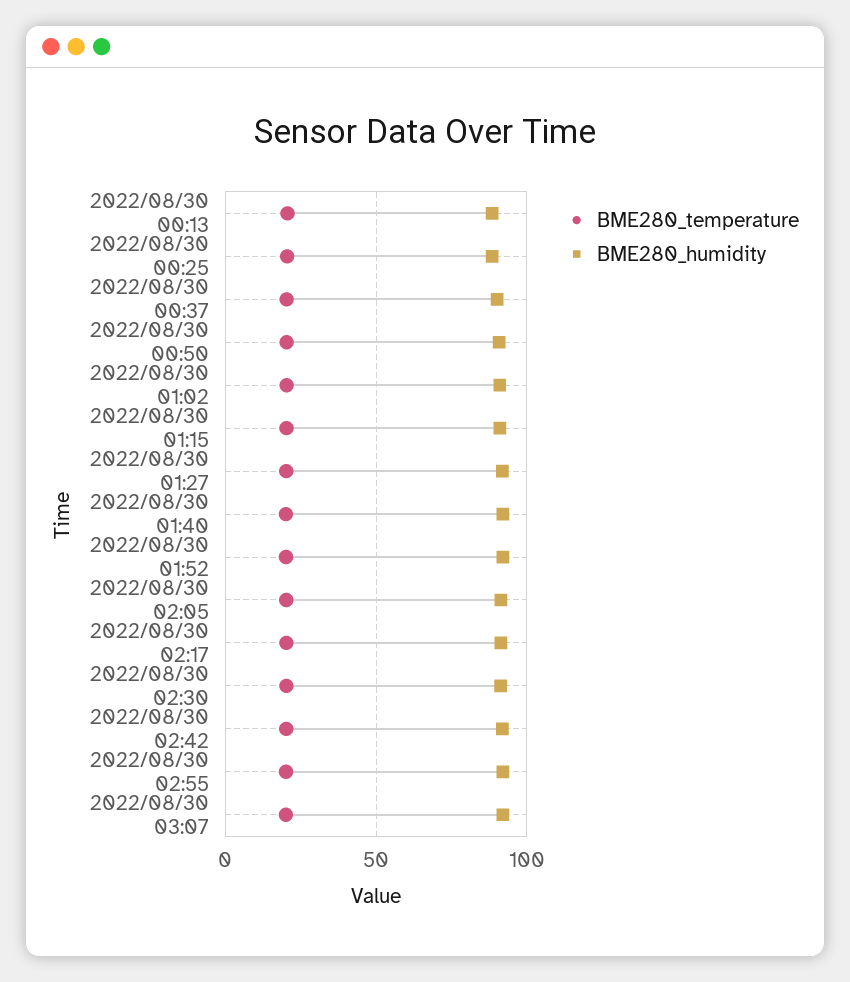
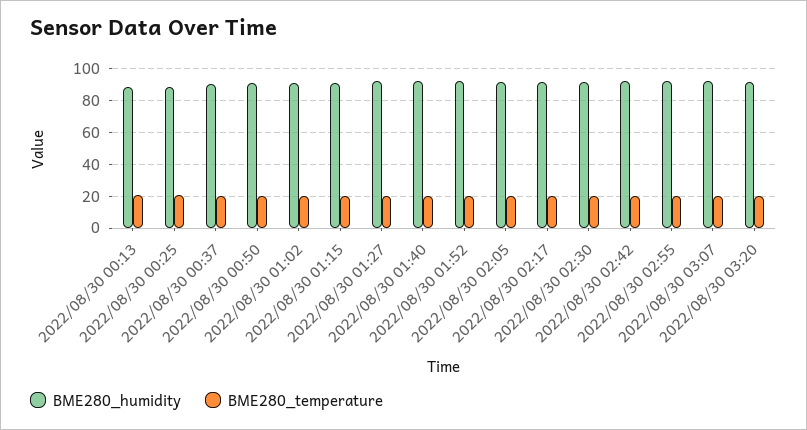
BME280_humidity, 2022/08/30 03:20: none -> 90
BME280_temperature, 2022/08/30 03:20: none -> 20

